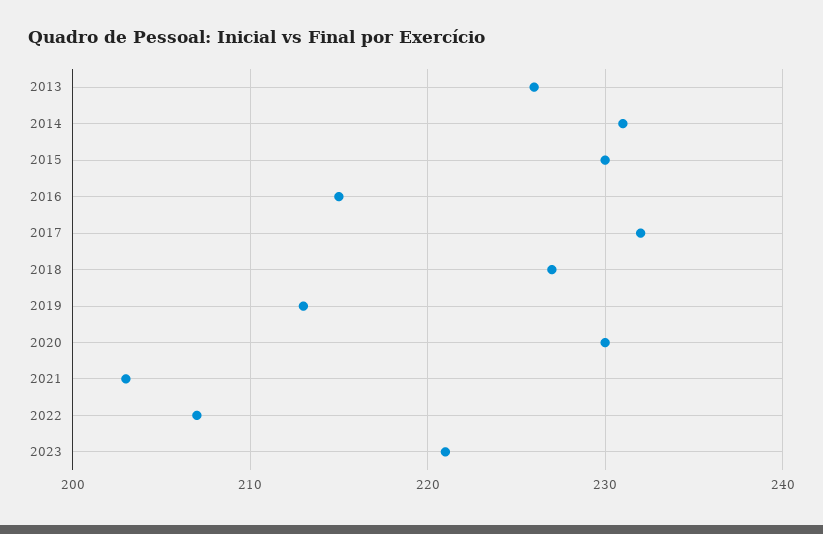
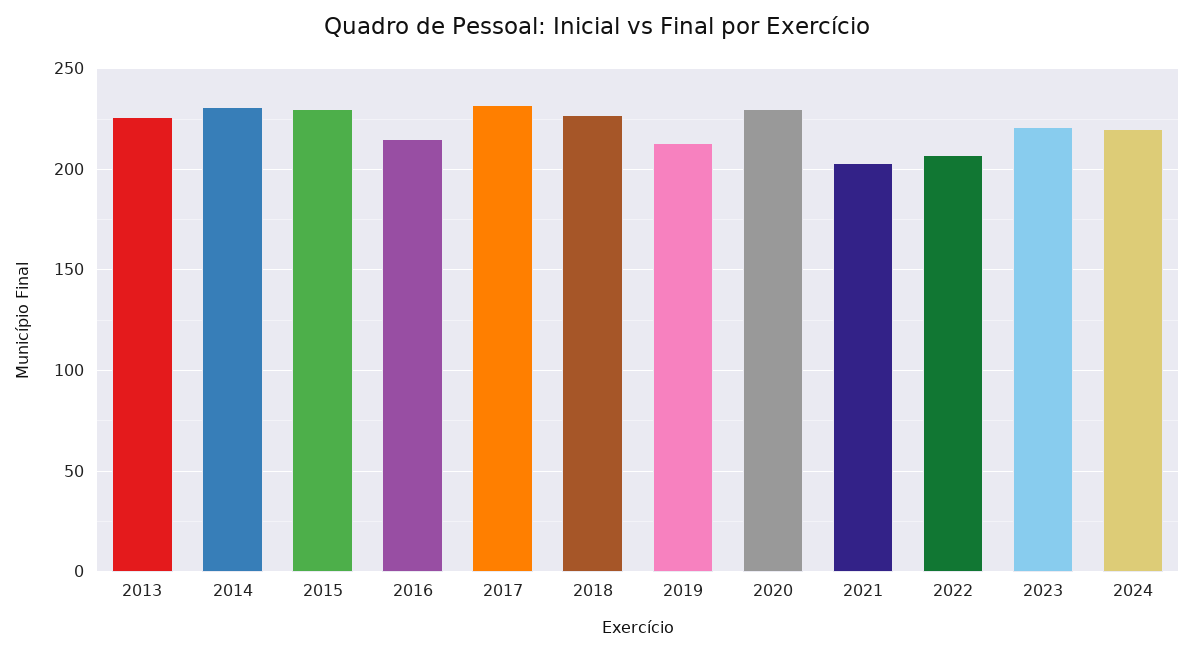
2024: none -> 220

